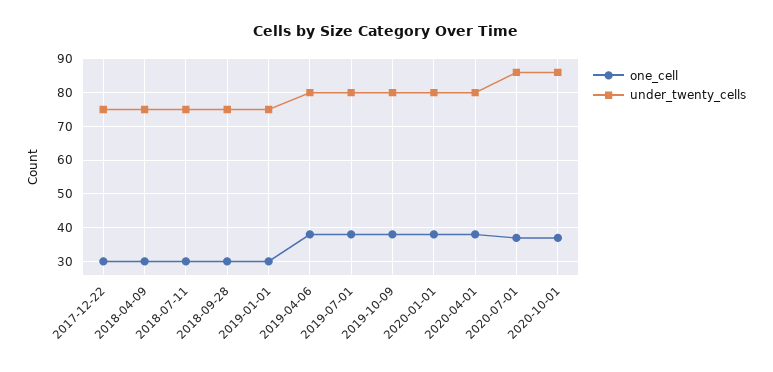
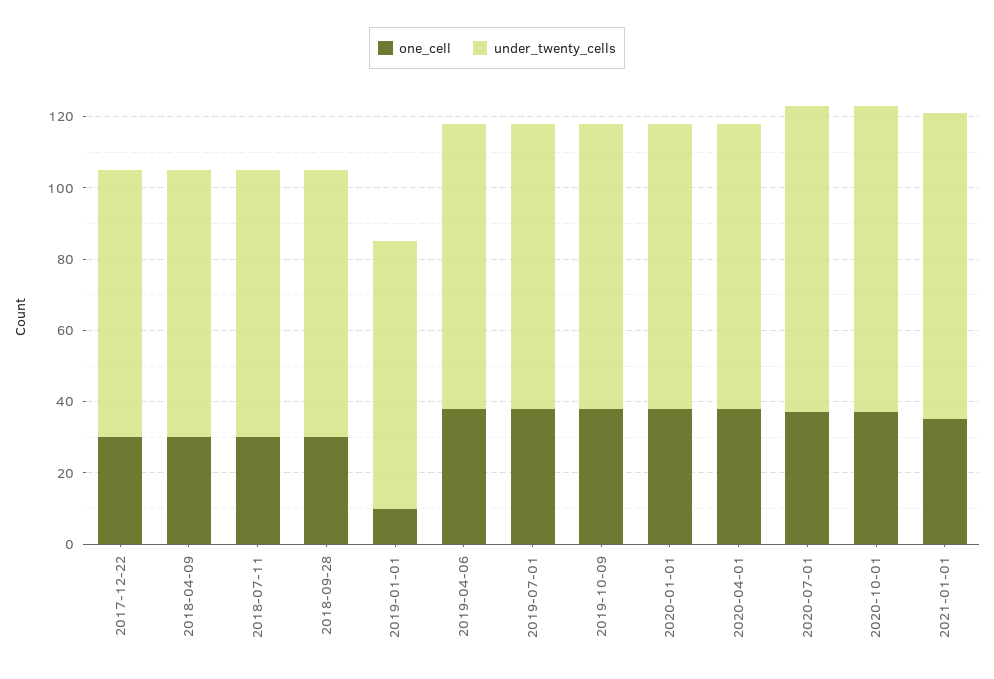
one_cell, 2019-01-01: 30 -> 10
one_cell, 2021-01-01: none -> 35
under_twenty_cells, 2021-01-01: none -> 85

